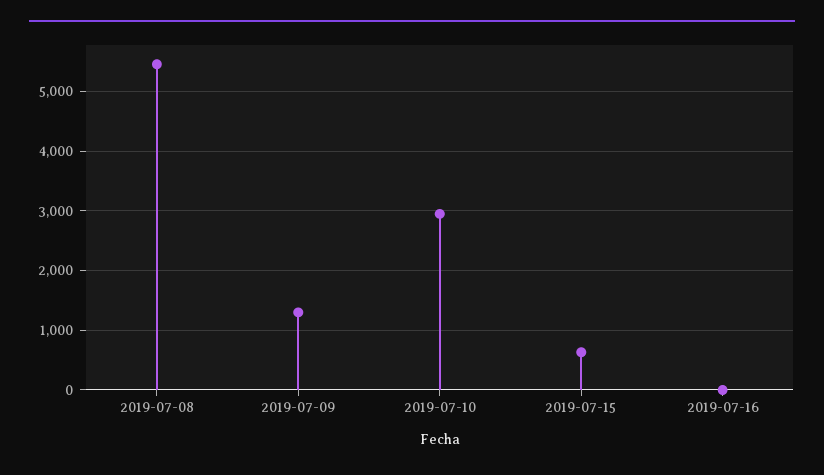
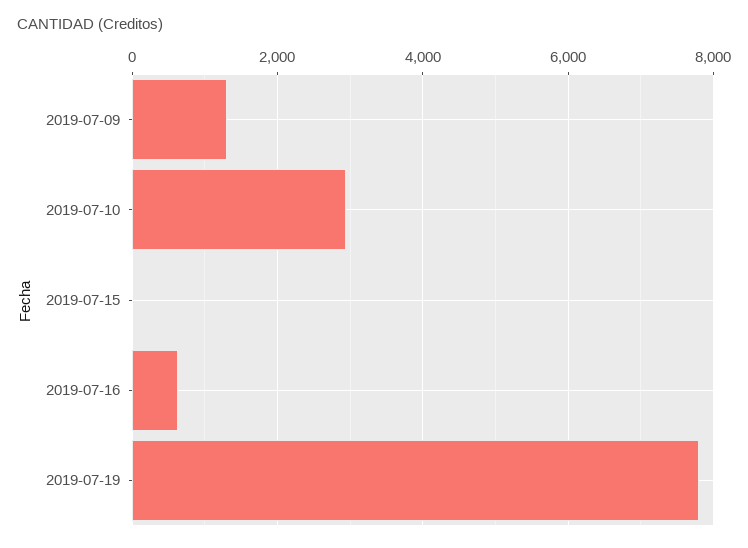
2019-07-08: 5400 -> none
2019-07-15: 600 -> 0
2019-07-16: 0 -> 600
2019-07-19: none -> 7800

